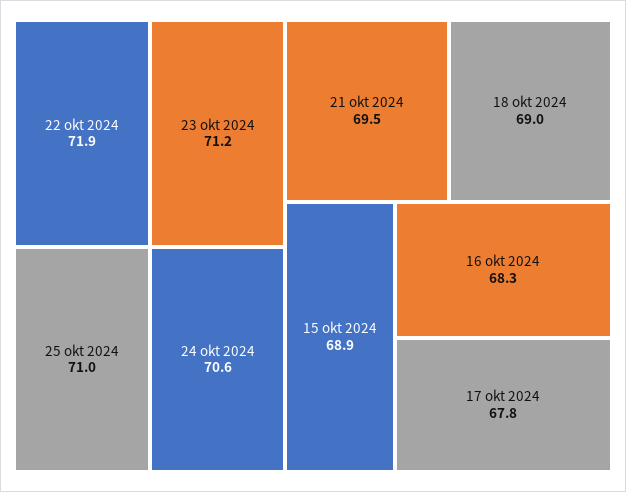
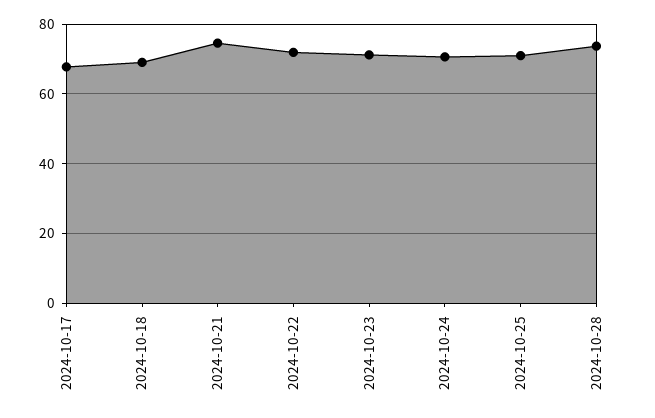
21 okt 2024: 69.5 -> 74
15 okt 2024: 68.9 -> none
16 okt 2024: 68.3 -> none
2024-10-28: none -> 74

